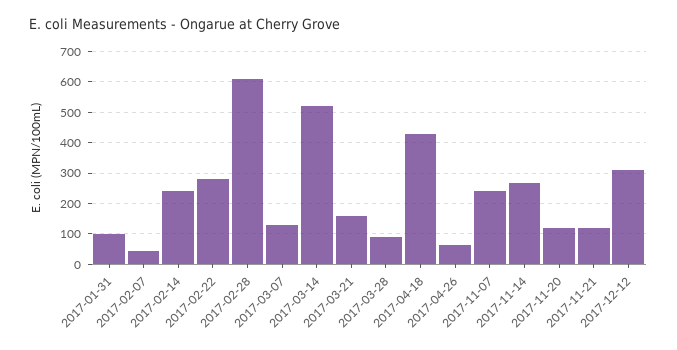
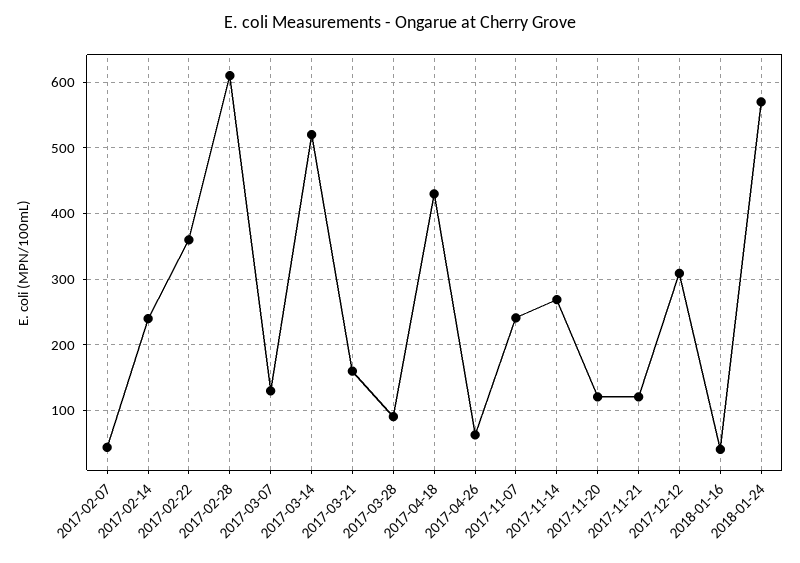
2017-01-31: 100 -> none
2017-02-22: 280 -> 360
2018-01-16: none -> 40
2018-01-24: none -> 570

